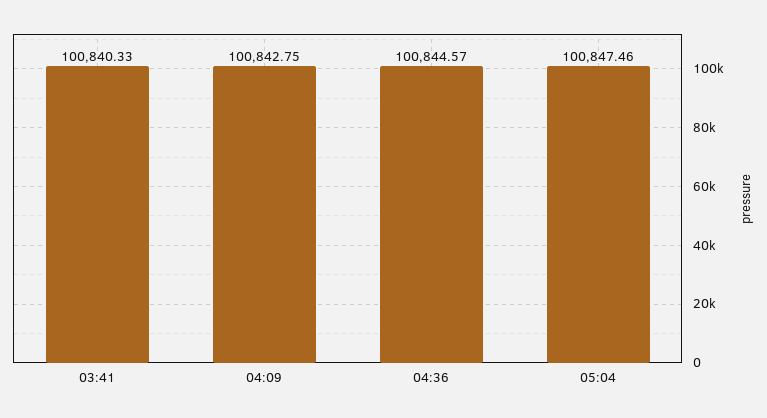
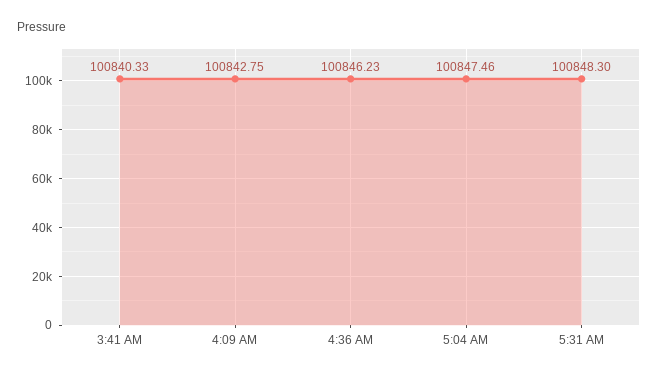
04:36: 100844.57 -> 100846.23
5:31 AM: none -> 100848.3

